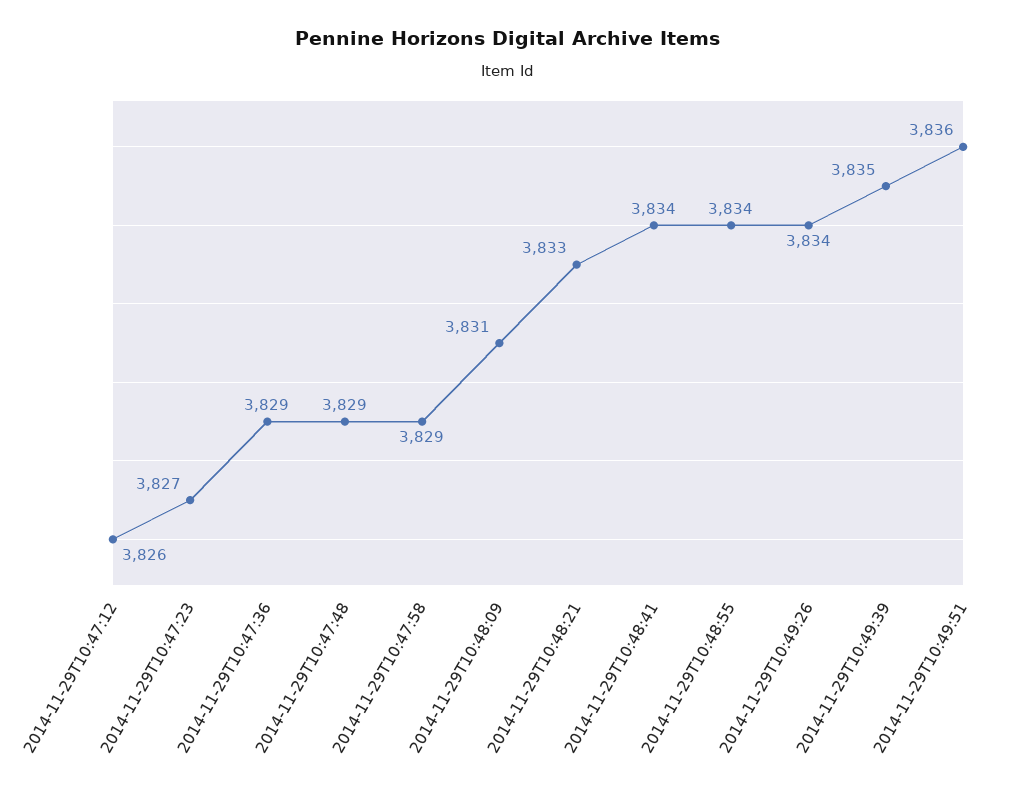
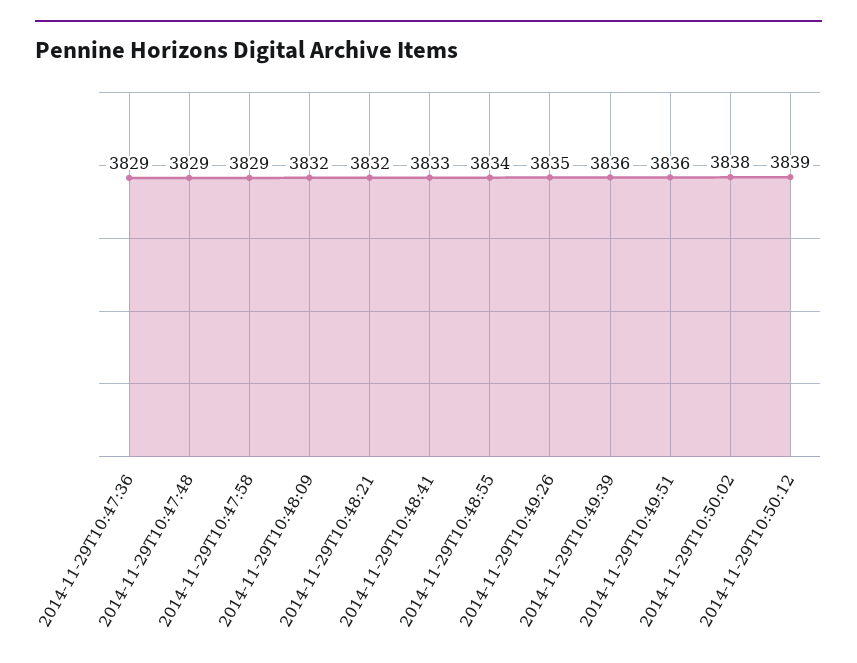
2014-11-29T10:47:12: 3826 -> none
2014-11-29T10:47:23: 3827 -> none
2014-11-29T10:48:09: 3831 -> 3832
2014-11-29T10:48:21: 3833 -> 3832
2014-11-29T10:48:41: 3834 -> 3833
2014-11-29T10:49:26: 3834 -> 3835
2014-11-29T10:49:39: 3835 -> 3836
2014-11-29T10:50:02: none -> 3838
2014-11-29T10:50:12: none -> 3839

